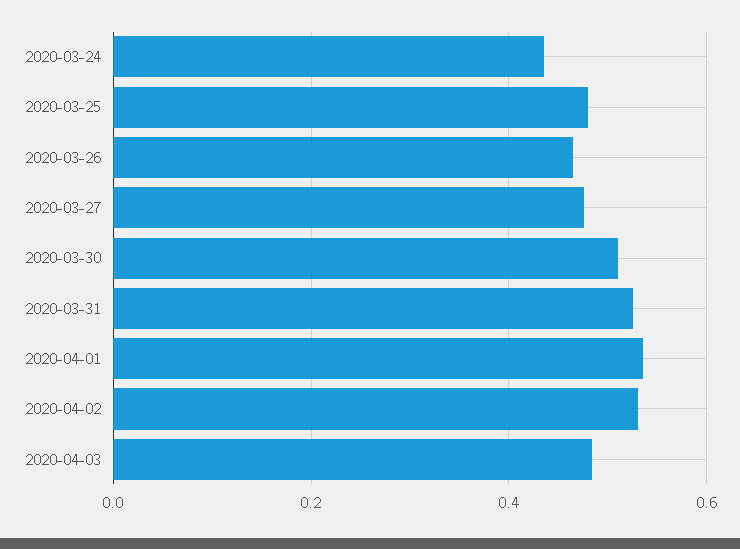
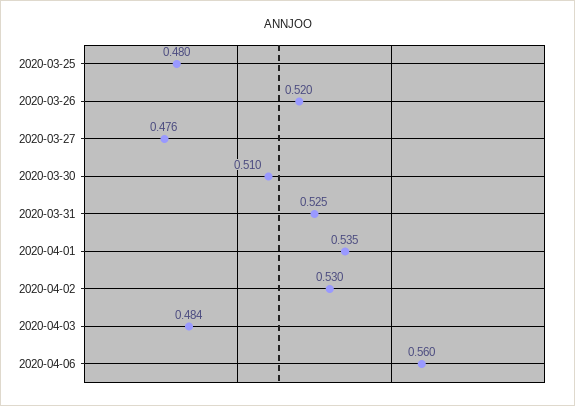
2020-03-24: 0.44 -> none
2020-03-26: 0.46 -> 0.52
2020-04-06: none -> 0.56

